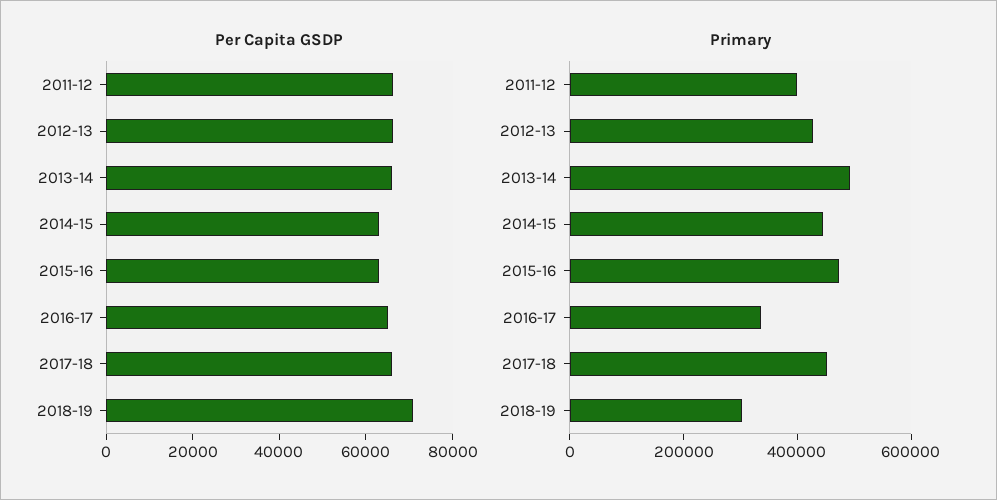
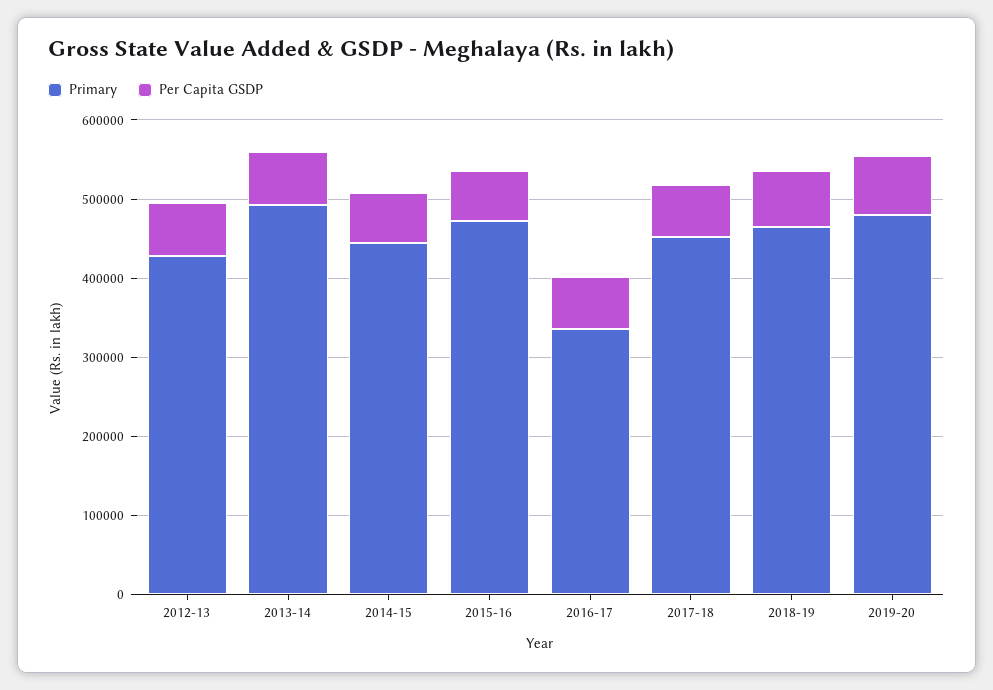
Per Capita GSDP, 2011-12: 65000 -> none
Primary, 2011-12: 400000 -> none
Primary, 2018-19: 300000 -> 460000
Primary, 2019-20: none -> 480000
Per Capita GSDP, 2019-20: none -> 80000

